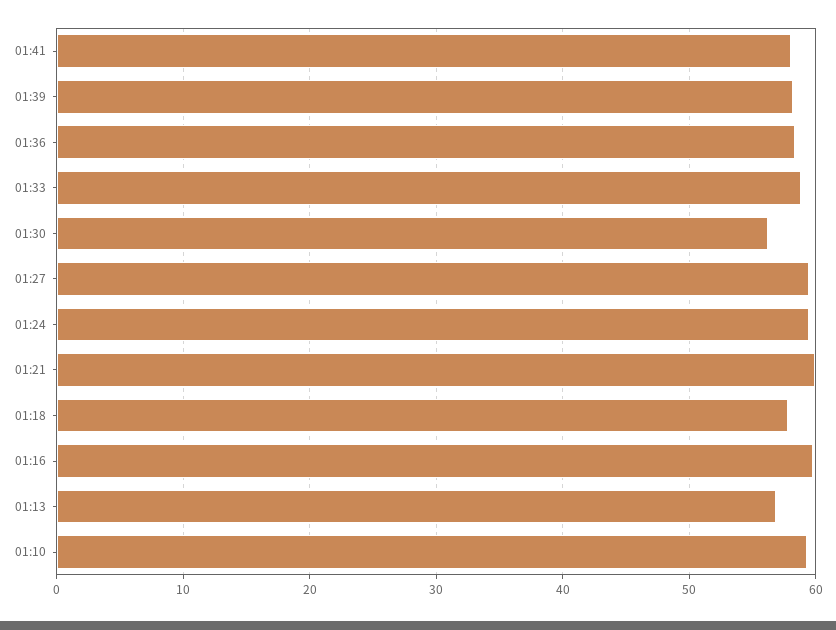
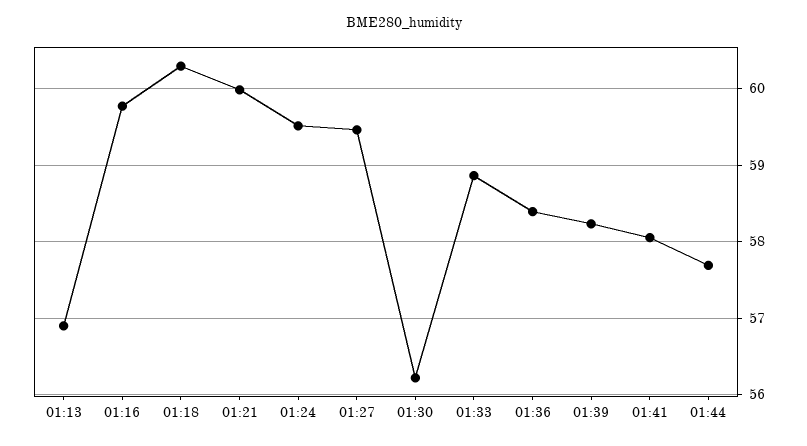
01:18: 58 -> 60.3
01:10: 59 -> none
01:44: none -> 57.7

